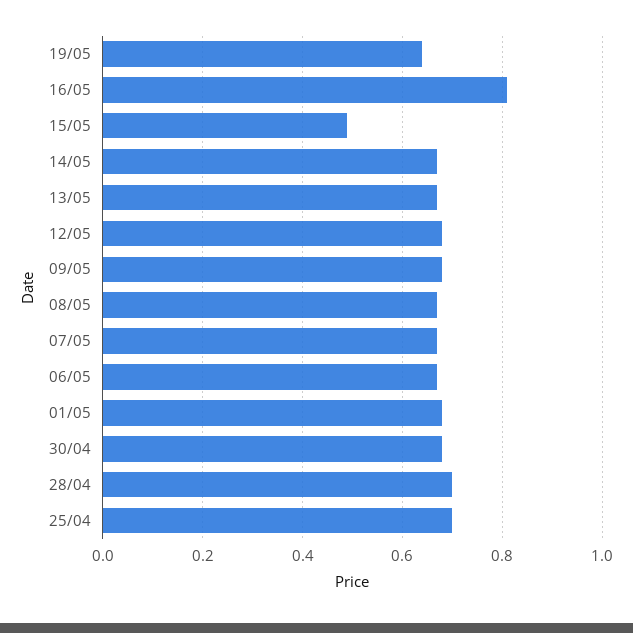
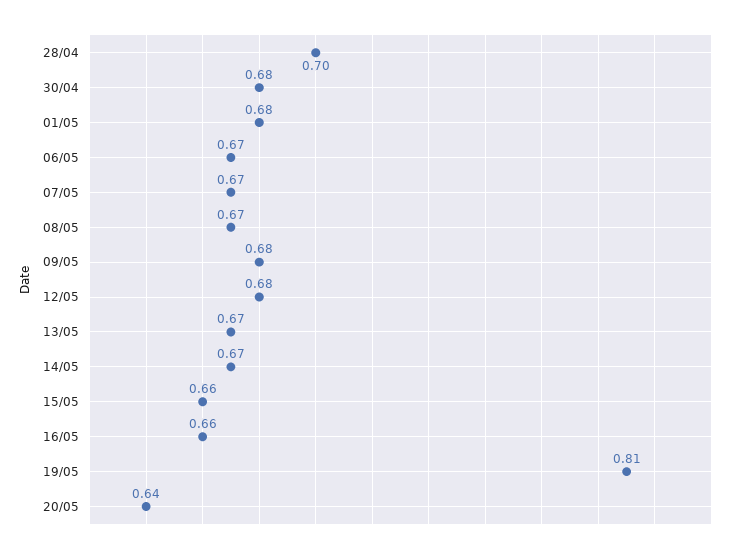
19/05: 0.65 -> 0.81
16/05: 0.8 -> 0.66
15/05: 0.5 -> 0.66
25/04: 0.7 -> none
20/05: none -> 0.64

